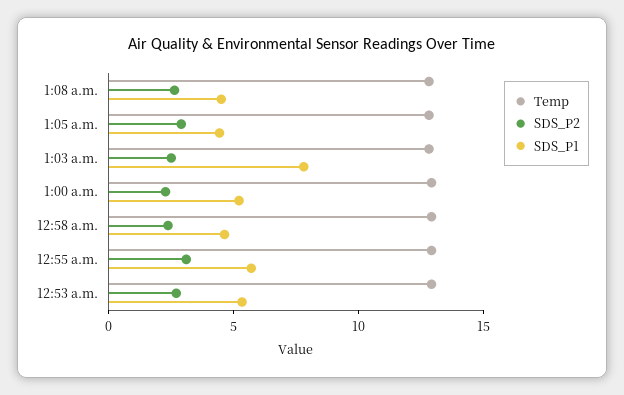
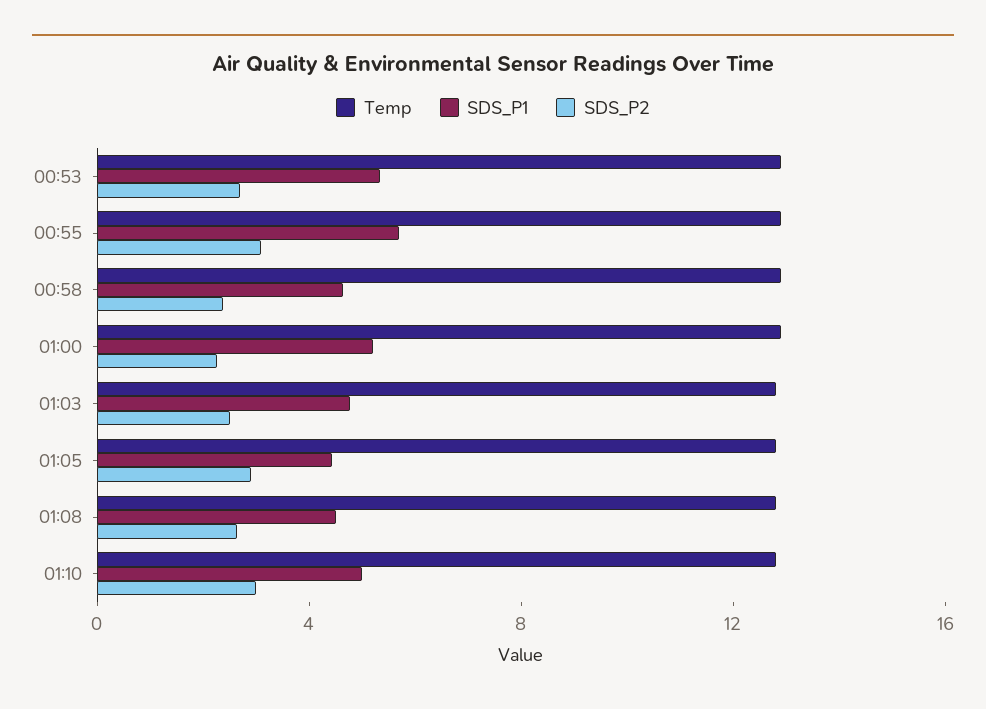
SDS_P1, 1:03 a.m.: 8 -> 5
Temp, 01:10: none -> 13
SDS_P1, 01:10: none -> 5
SDS_P2, 01:10: none -> 3

